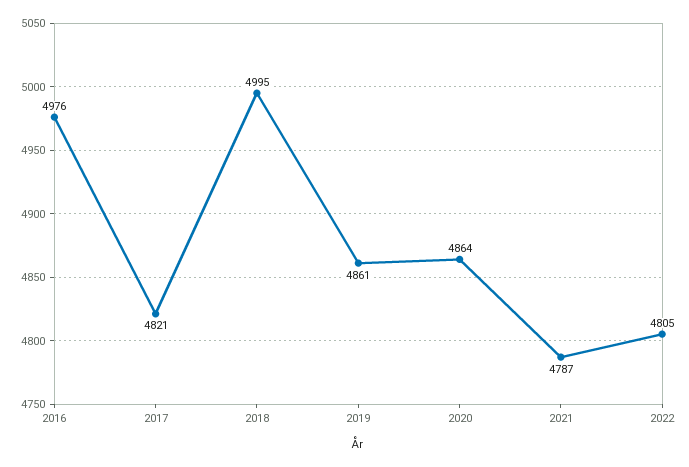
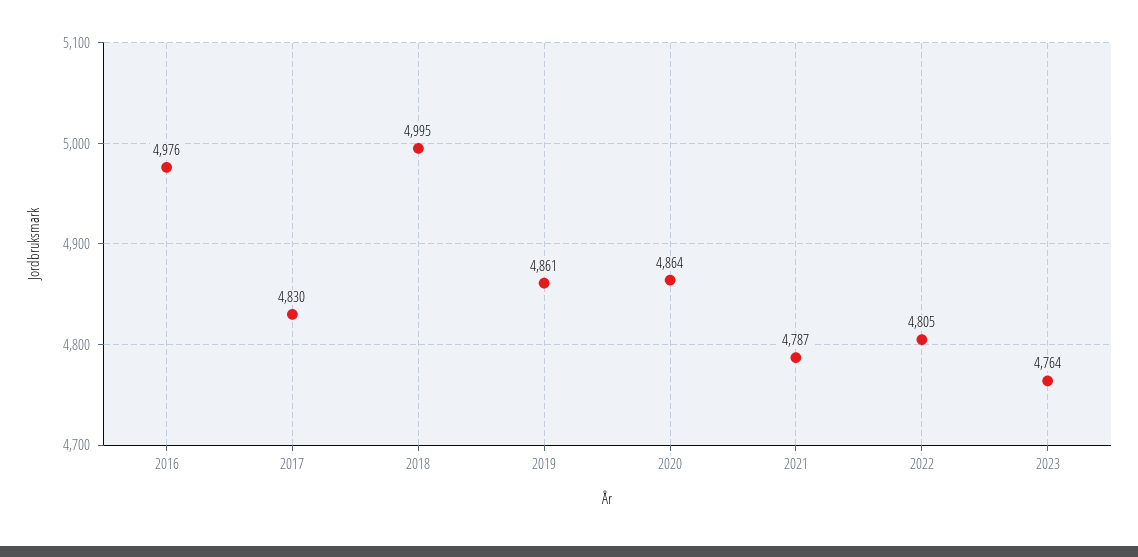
2017: 4821 -> 4830
2023: none -> 4764

